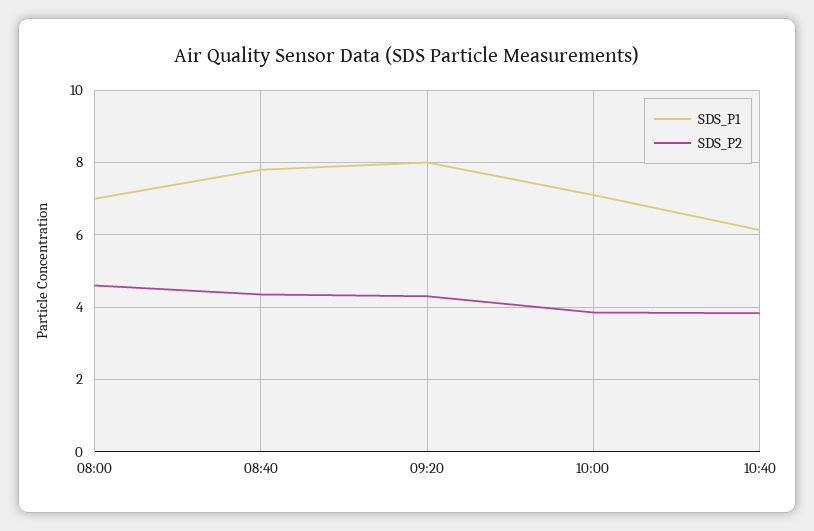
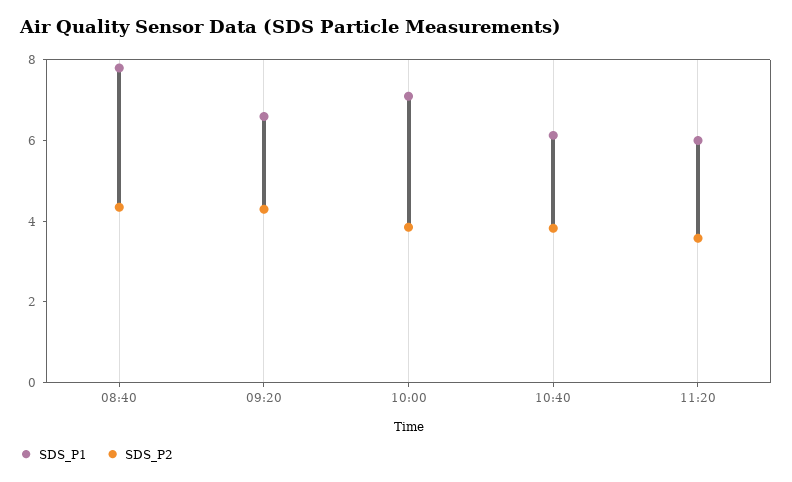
SDS_P1, 08:00: 7 -> none
SDS_P2, 08:00: 4.6 -> none
SDS_P1, 09:20: 8 -> 6.5
SDS_P1, 11:20: none -> 6
SDS_P2, 11:20: none -> 3.5

